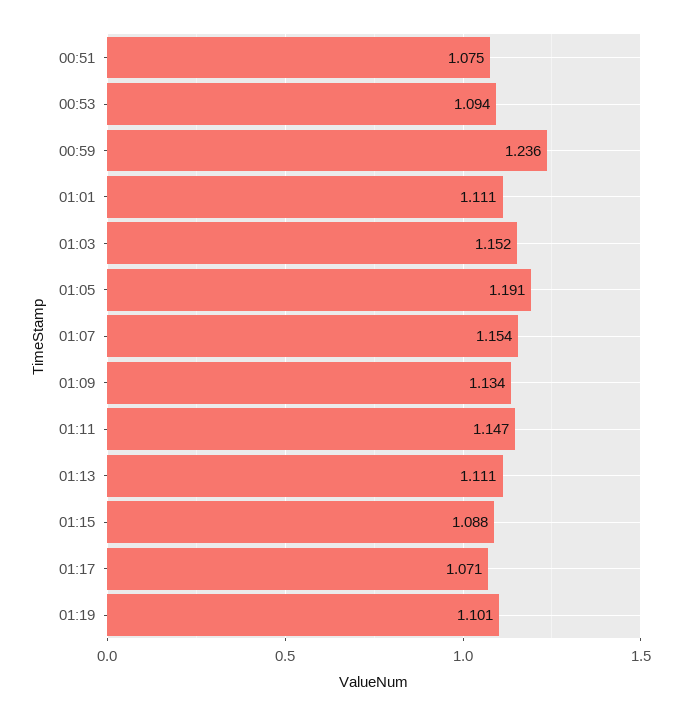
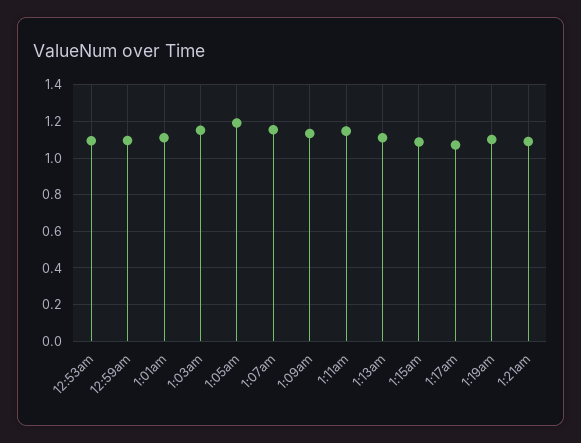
00:51: 1.075 -> none
00:59: 1.236 -> 1.1
1:21am: none -> 1.1

